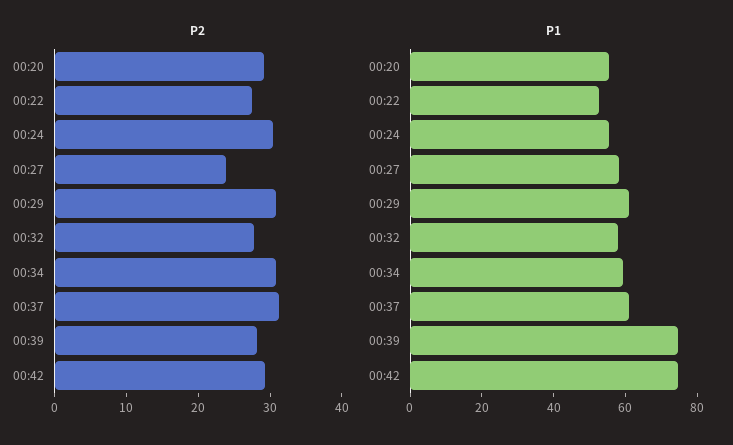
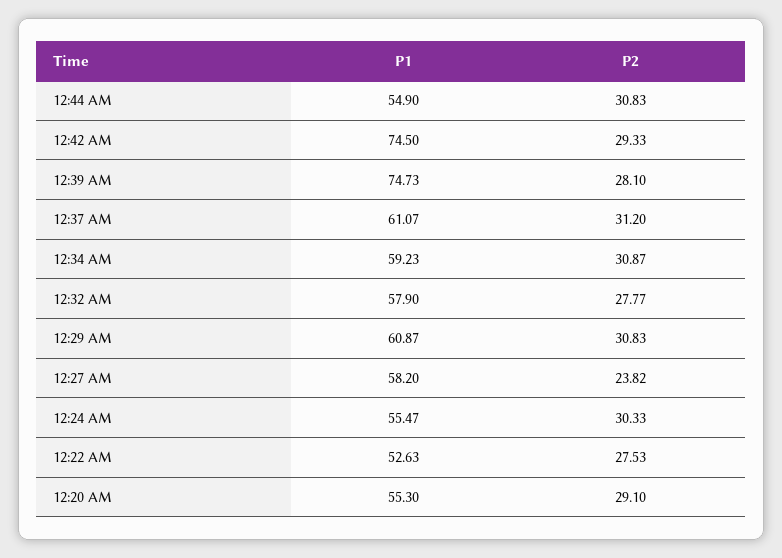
P1, 12:44 AM: none -> 54.9
P2, 12:44 AM: none -> 30.83

